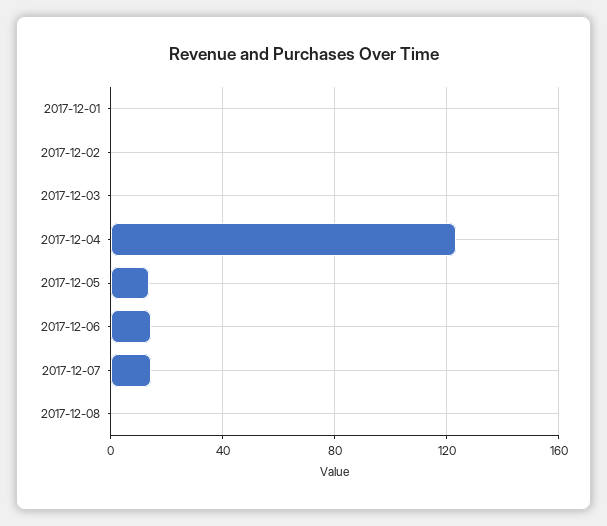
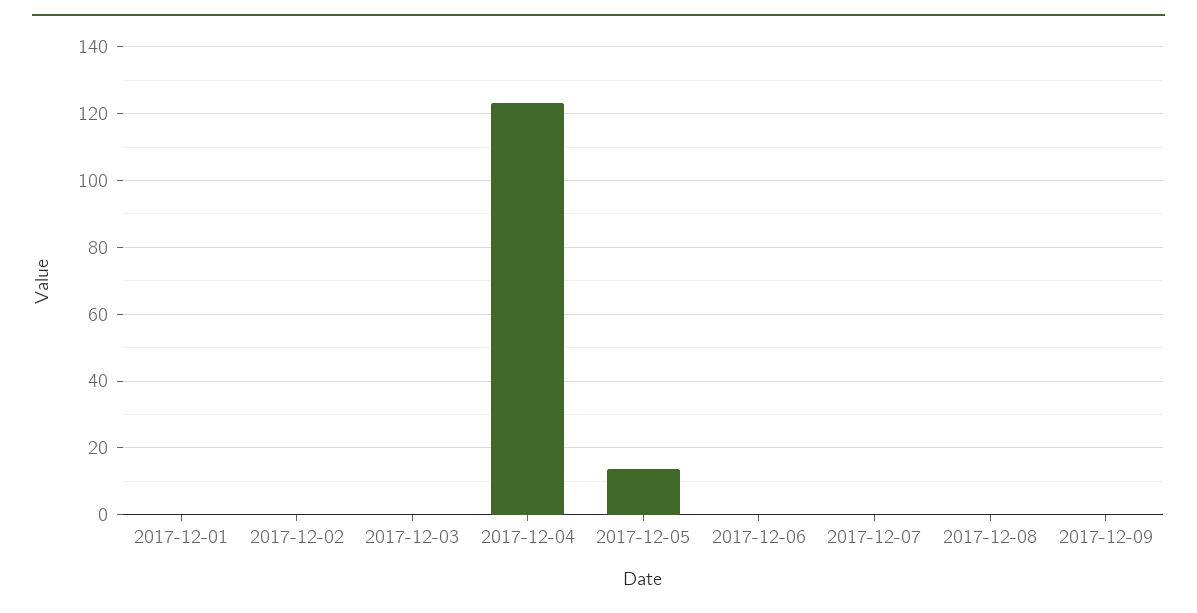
2017-12-06: 15 -> 0
2017-12-07: 15 -> 0
2017-12-09: none -> 0

